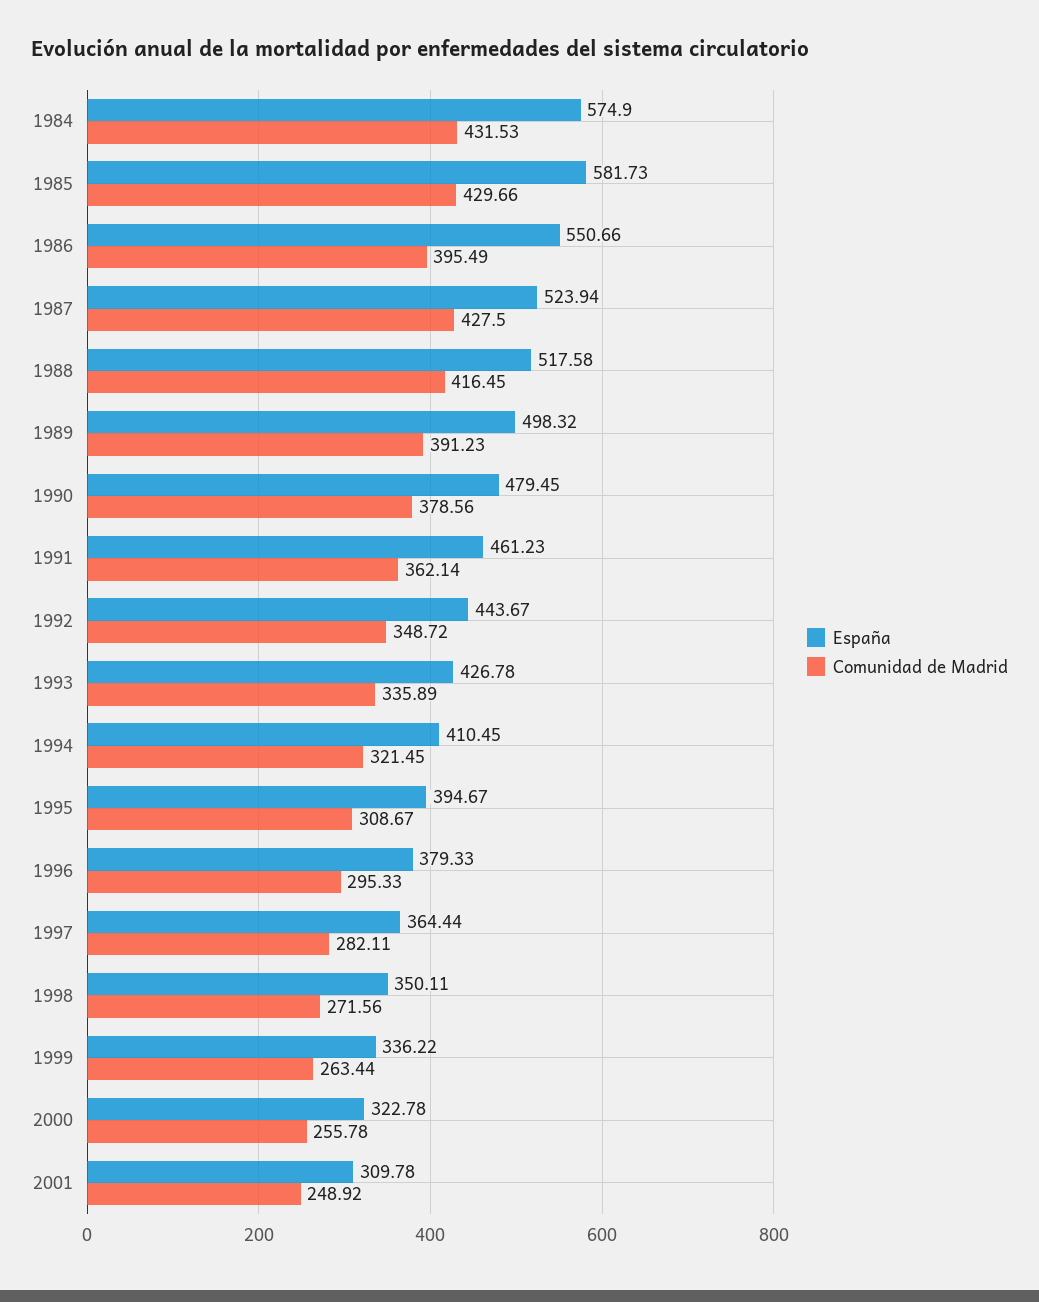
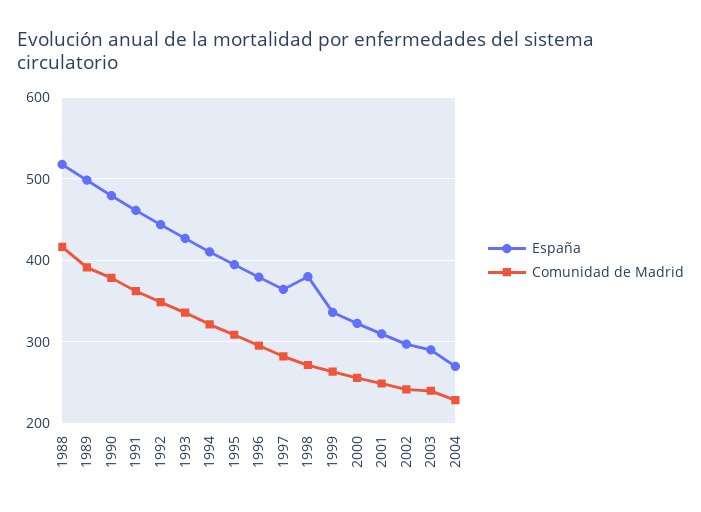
España, 1984: 574.9 -> none
Comunidad de Madrid, 1984: 431.53 -> none
España, 1985: 581.73 -> none
Comunidad de Madrid, 1985: 429.66 -> none
España, 1986: 550.66 -> none
Comunidad de Madrid, 1986: 395.49 -> none
España, 1987: 523.94 -> none
Comunidad de Madrid, 1987: 427.5 -> none
España, 1998: 350.11 -> 380
España, 2002: none -> 300
Comunidad de Madrid, 2002: none -> 240
España, 2003: none -> 290
Comunidad de Madrid, 2003: none -> 240
España, 2004: none -> 270
Comunidad de Madrid, 2004: none -> 230

